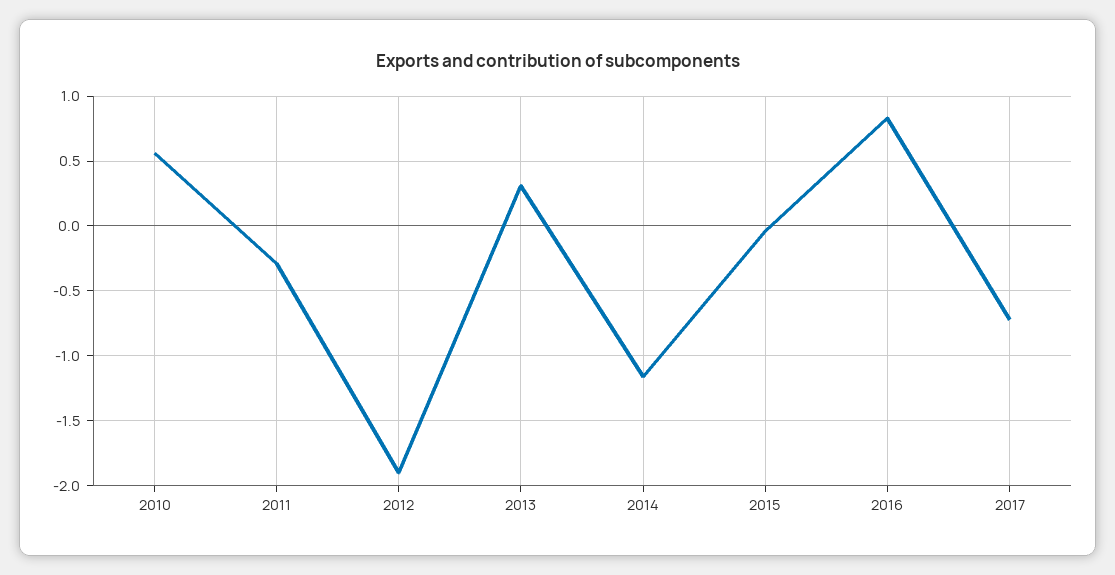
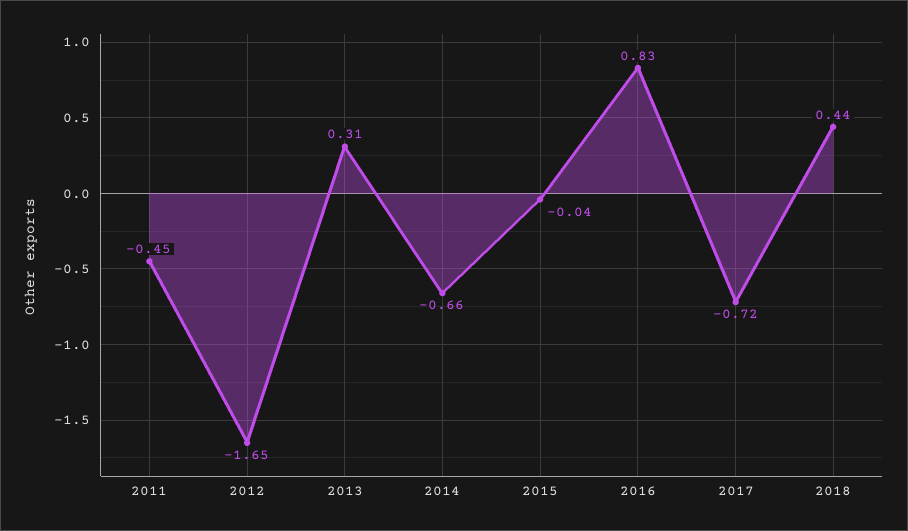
2010: 0.55 -> none
2011: -0.3 -> -0.45
2012: -1.9 -> -1.65
2014: -1.15 -> -0.66
2018: none -> 0.44

